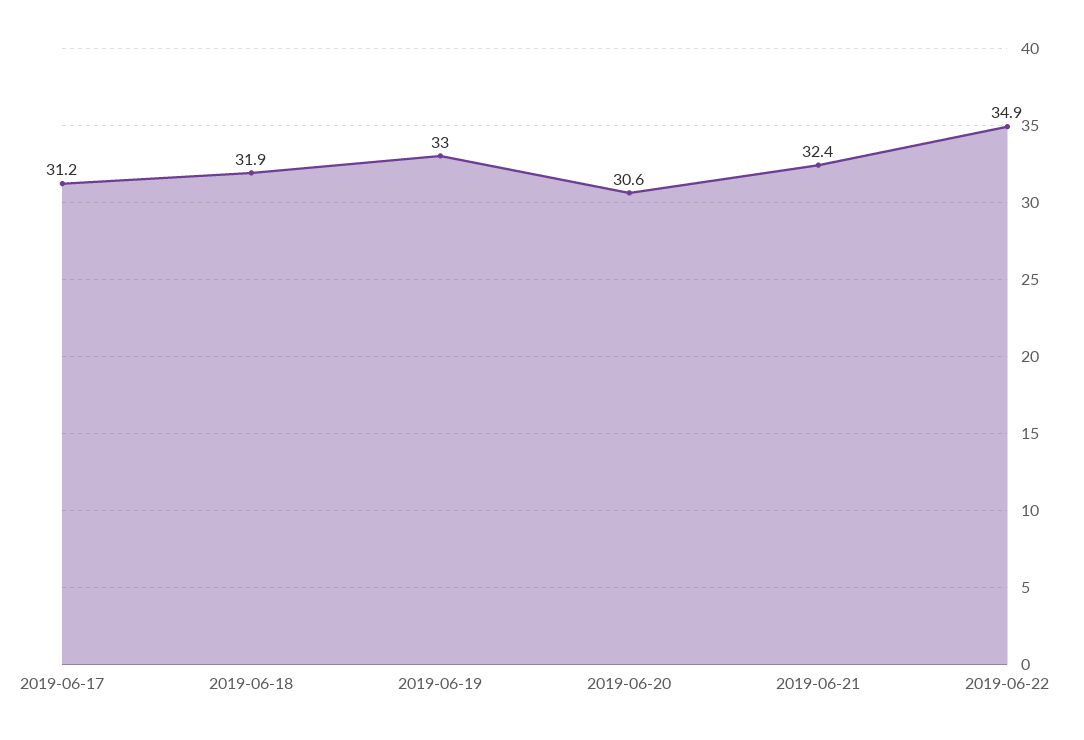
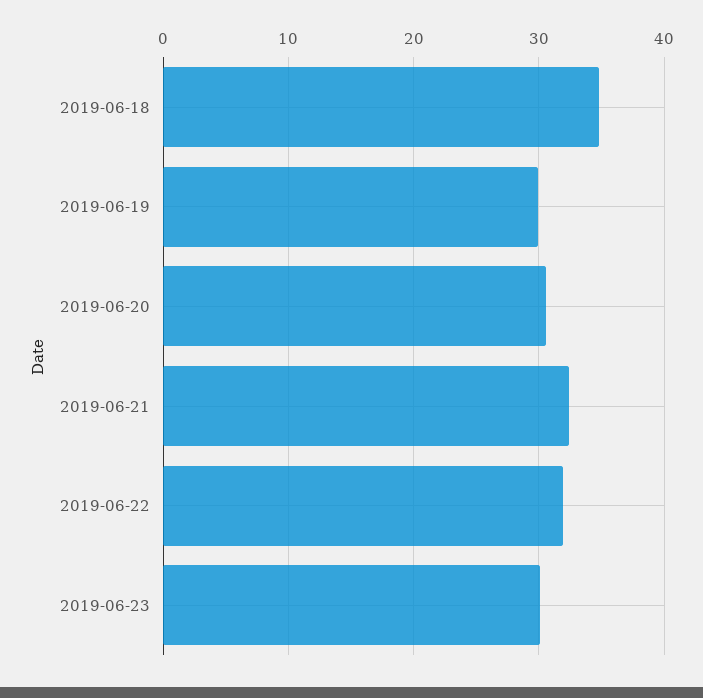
2019-06-17: 31.2 -> none
2019-06-18: 31.9 -> 35
2019-06-19: 33 -> 30
2019-06-22: 34.9 -> 32
2019-06-23: none -> 30

